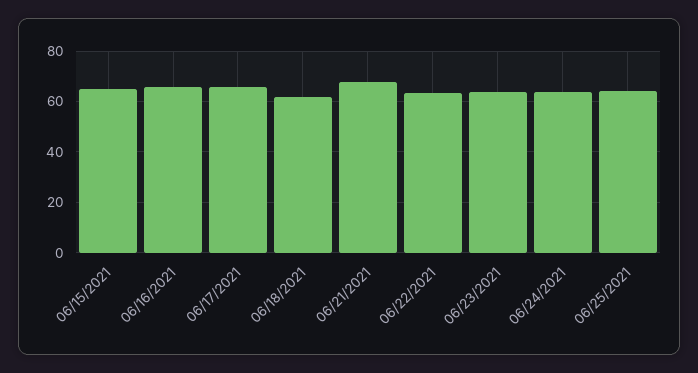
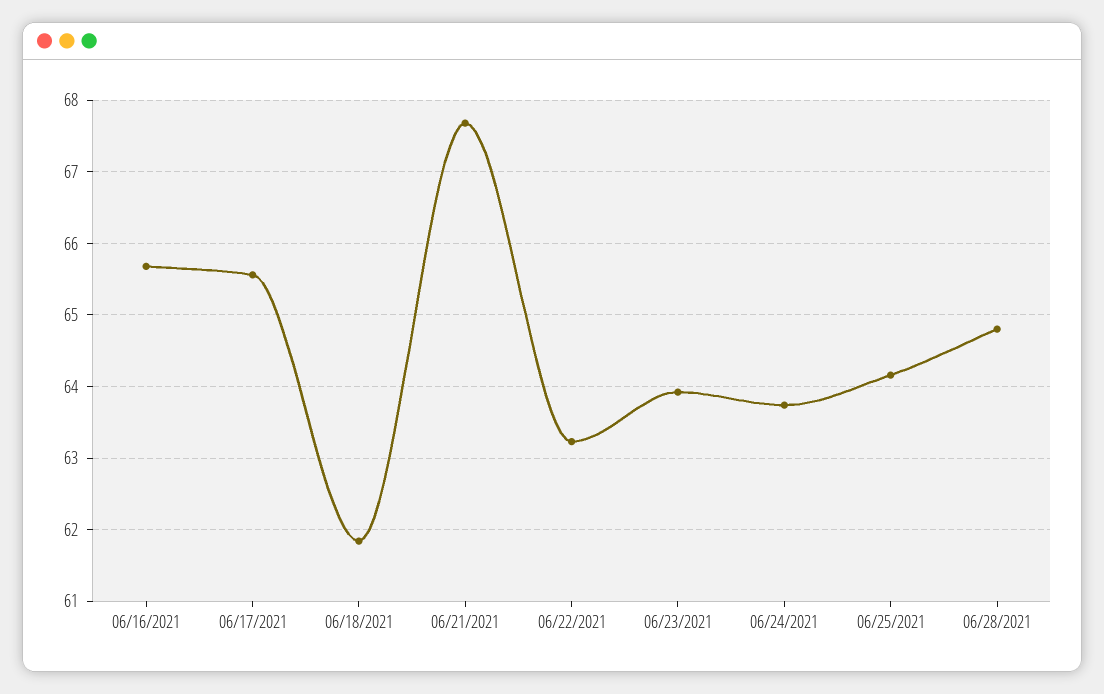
06/15/2021: 65 -> none
06/28/2021: none -> 64.8

